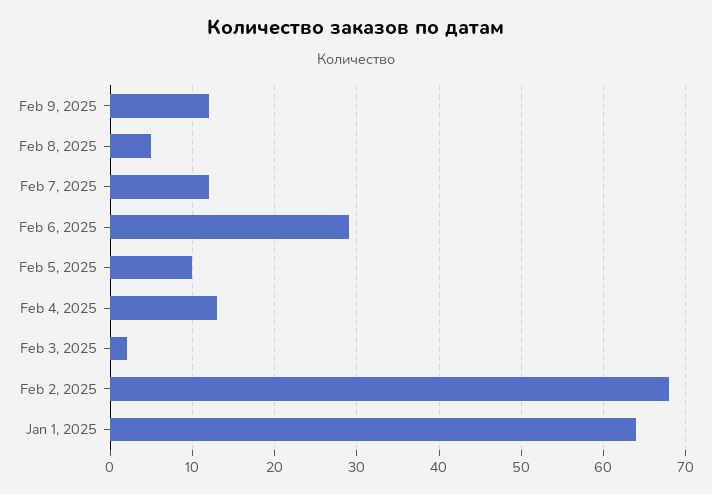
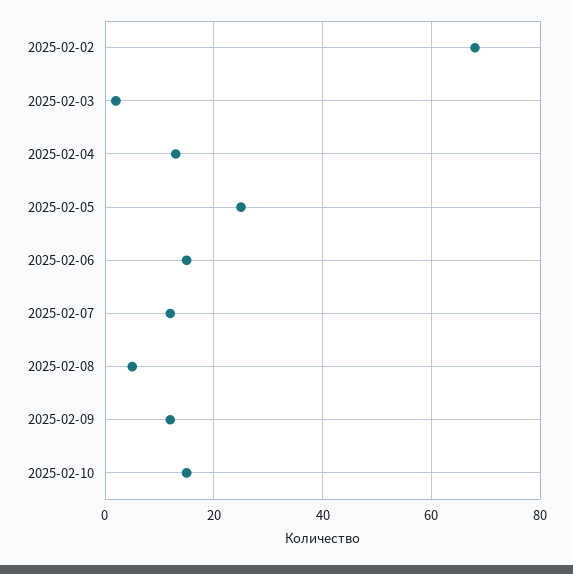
Feb 6, 2025: 29 -> 15
Feb 5, 2025: 10 -> 25
Jan 1, 2025: 64 -> none
2025-02-10: none -> 15

